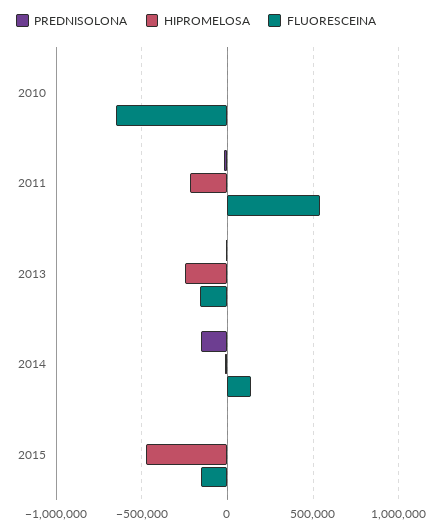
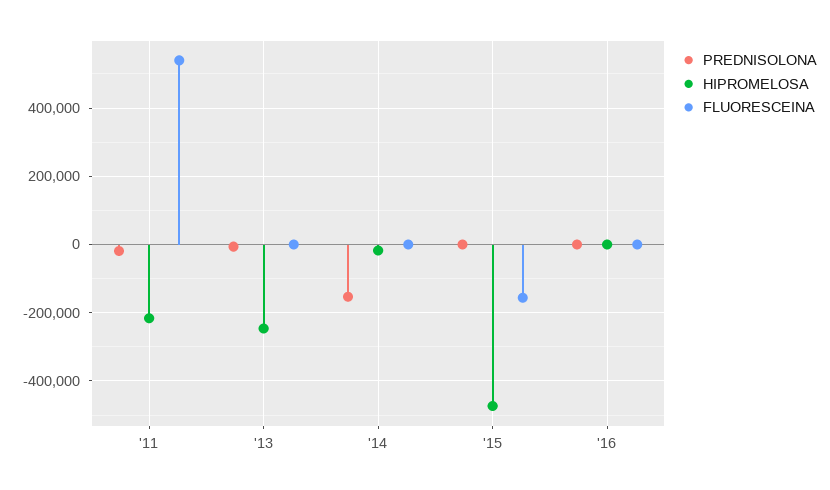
PREDNISOLONA, 2010: 0 -> none
HIPROMELOSA, 2010: 0 -> none
FLUORESCEINA, 2010: -650000 -> none
FLUORESCEINA, 2013: -150000 -> 0
FLUORESCEINA, 2014: 150000 -> 0
PREDNISOLONA, '16: none -> 0
HIPROMELOSA, '16: none -> 0
FLUORESCEINA, '16: none -> 0

